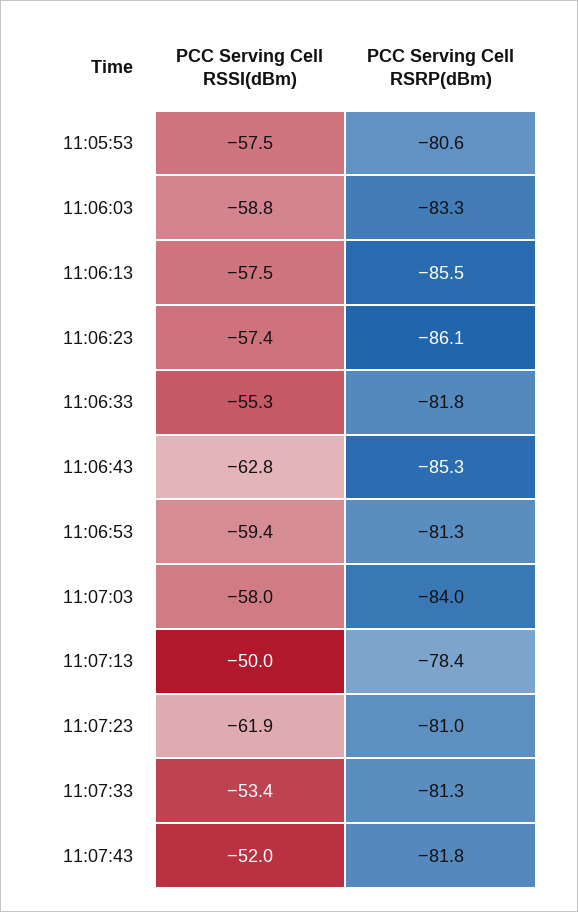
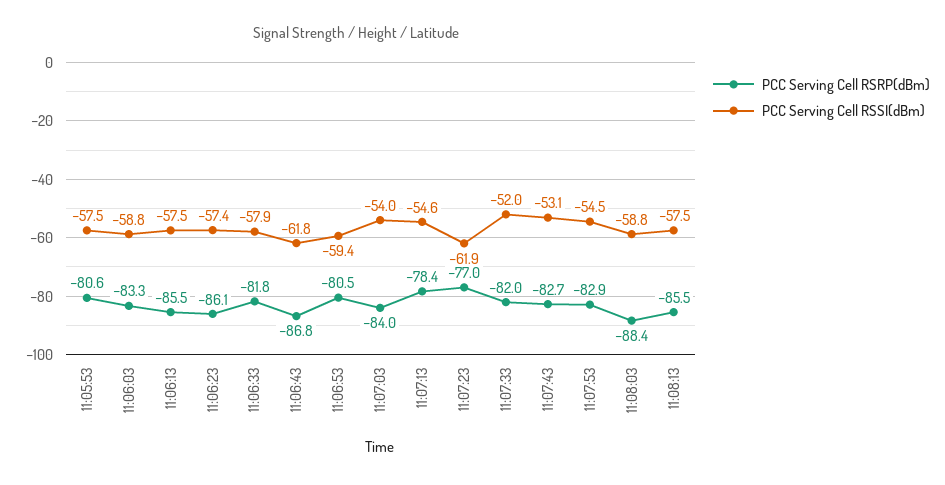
PCC Serving Cell RSSI(dBm), 11:06:33: -55.3 -> -57.9
PCC Serving Cell RSSI(dBm), 11:06:43: -62.8 -> -61.8
PCC Serving Cell RSRP(dBm), 11:06:43: -85.3 -> -86.8
PCC Serving Cell RSRP(dBm), 11:06:53: -81.3 -> -80.5
PCC Serving Cell RSSI(dBm), 11:07:03: -58 -> -54
PCC Serving Cell RSSI(dBm), 11:07:13: -50 -> -54.6
PCC Serving Cell RSRP(dBm), 11:07:23: -81 -> -77
PCC Serving Cell RSSI(dBm), 11:07:33: -53.4 -> -52
PCC Serving Cell RSRP(dBm), 11:07:33: -81.3 -> -82
PCC Serving Cell RSSI(dBm), 11:07:43: -52 -> -53.1
PCC Serving Cell RSRP(dBm), 11:07:43: -81.8 -> -82.7
PCC Serving Cell RSRP(dBm), 11:07:53: none -> -82.9
PCC Serving Cell RSSI(dBm), 11:07:53: none -> -54.5
PCC Serving Cell RSRP(dBm), 11:08:03: none -> -88.4
PCC Serving Cell RSSI(dBm), 11:08:03: none -> -58.8
PCC Serving Cell RSRP(dBm), 11:08:13: none -> -85.5
PCC Serving Cell RSSI(dBm), 11:08:13: none -> -57.5

